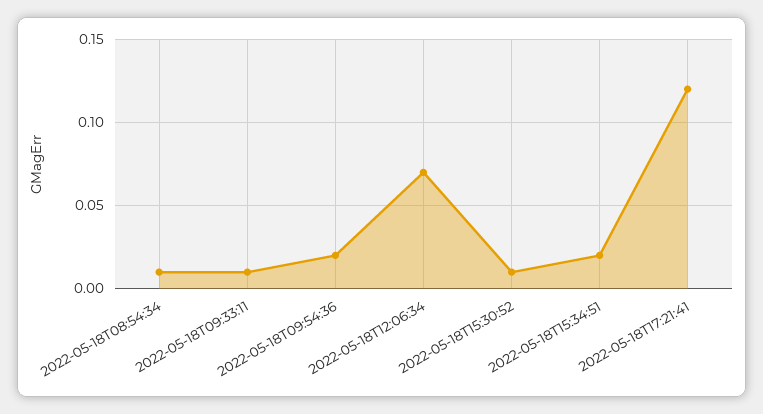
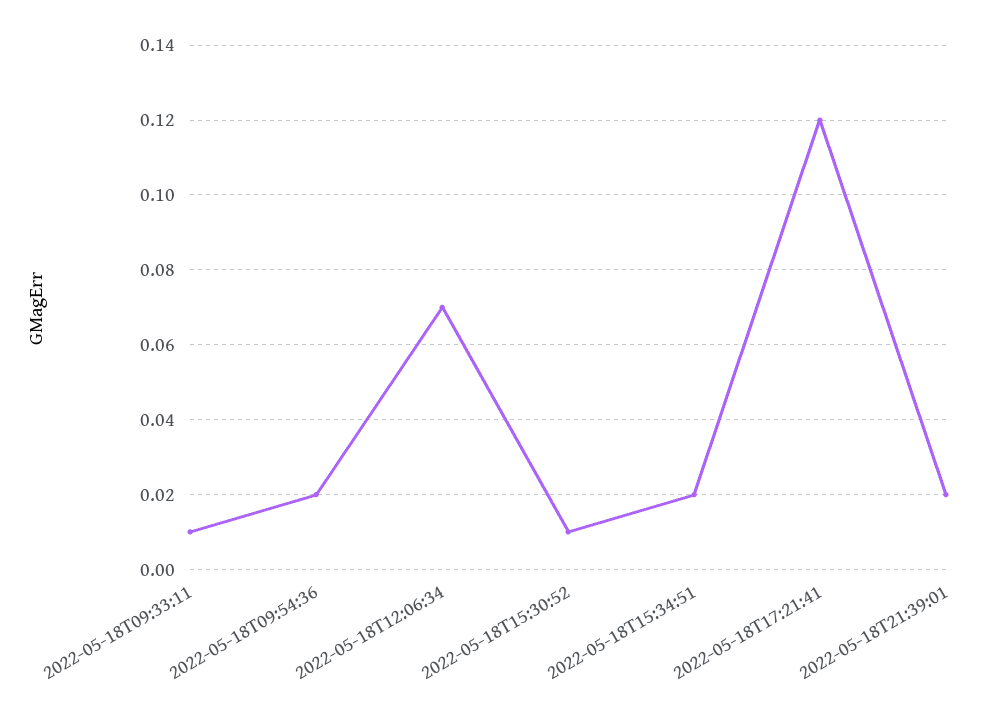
2022-05-18T08:54:34: 0.01 -> none
2022-05-18T21:39:01: none -> 0.02

